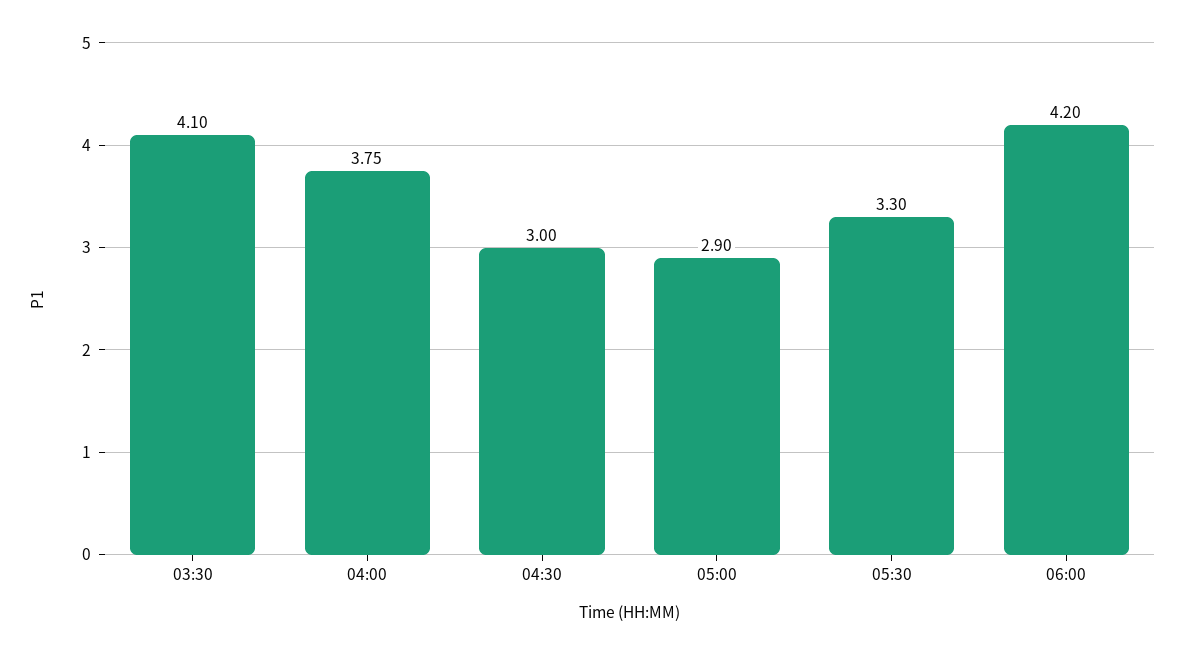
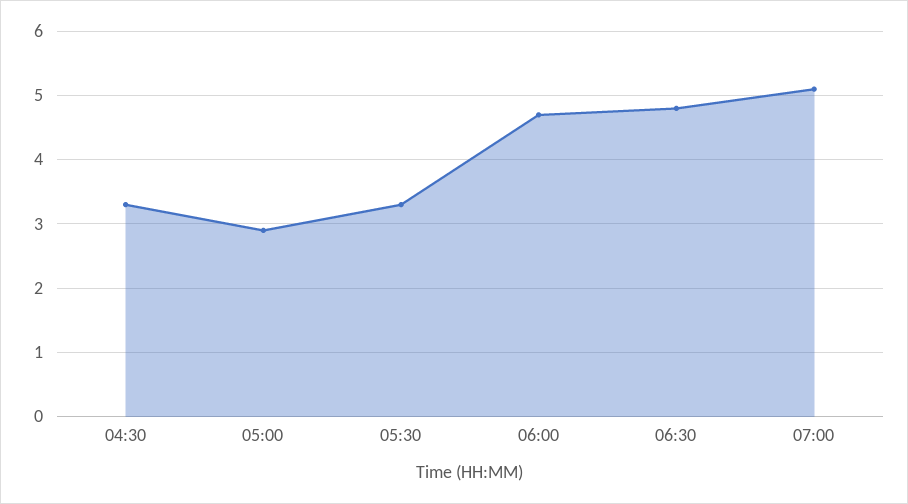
03:30: 4.1 -> none
04:00: 3.75 -> none
04:30: 3 -> 3.3
06:00: 4.2 -> 4.7
06:30: none -> 4.8
07:00: none -> 5.1

